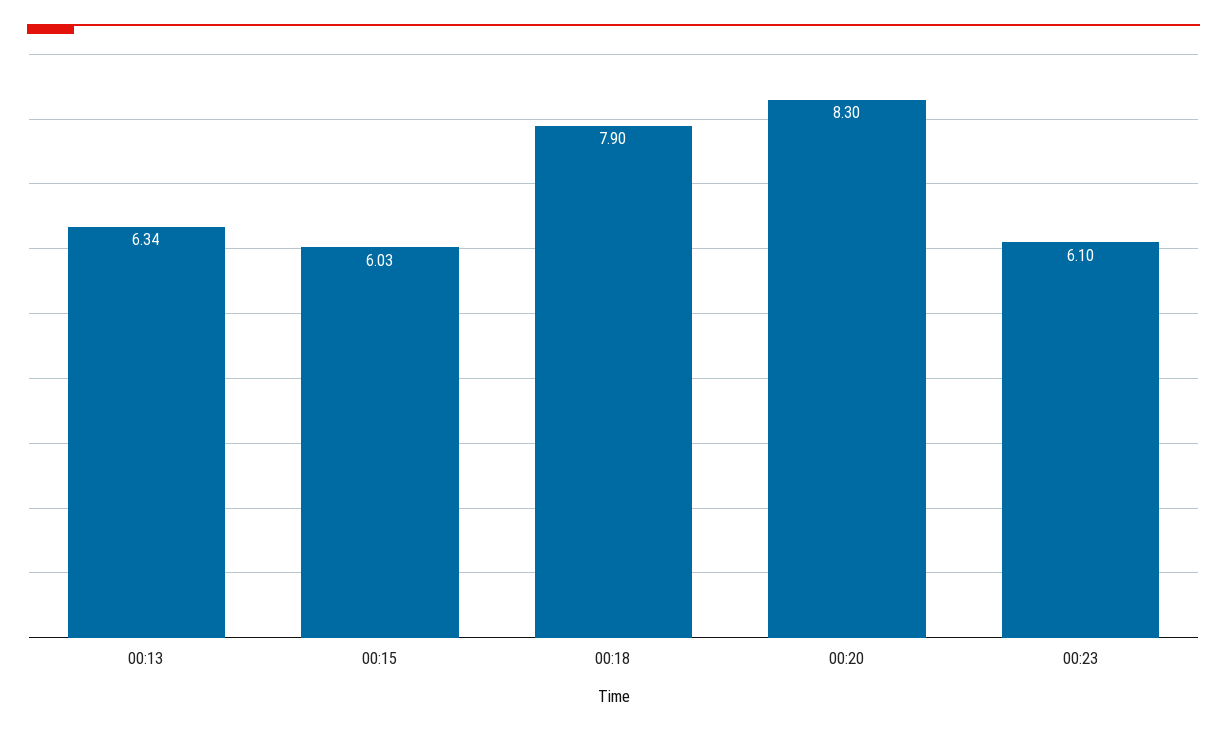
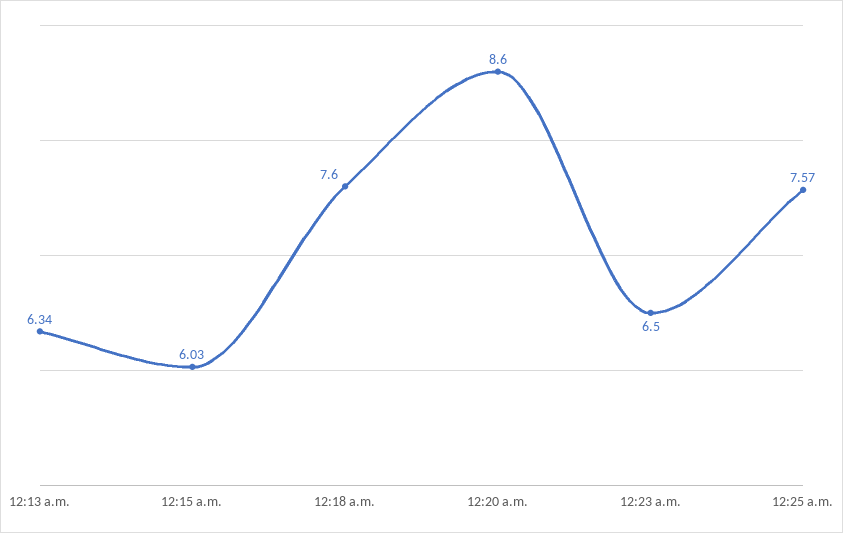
00:18: 7.9 -> 7.6
00:20: 8.3 -> 8.6
00:23: 6.1 -> 6.5
12:25 a.m.: none -> 7.57

